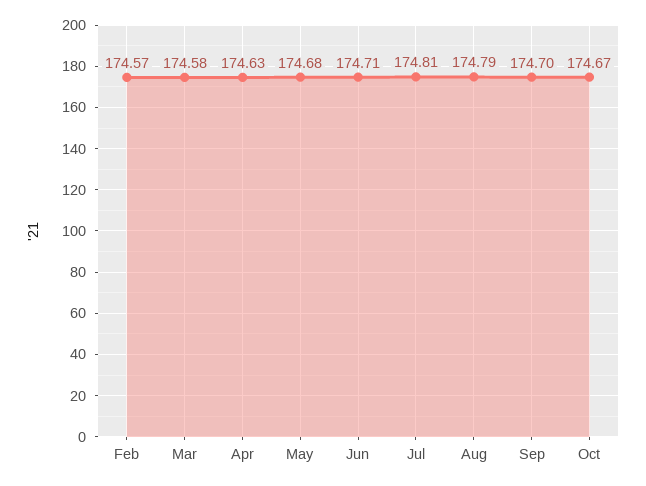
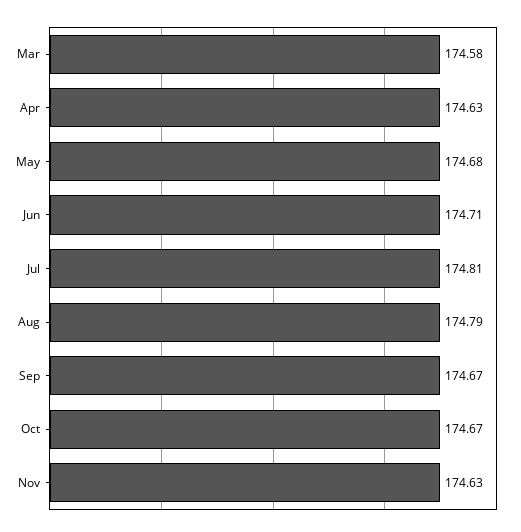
Feb: 174.57 -> none
Sep: 174.7 -> 174.67
Nov: none -> 174.63

